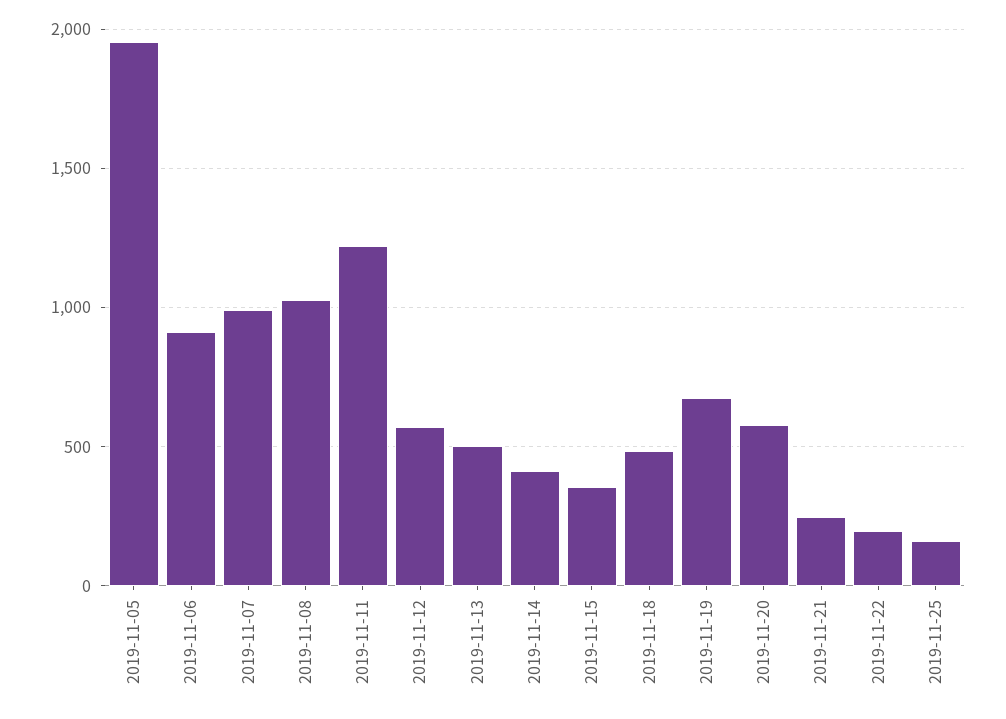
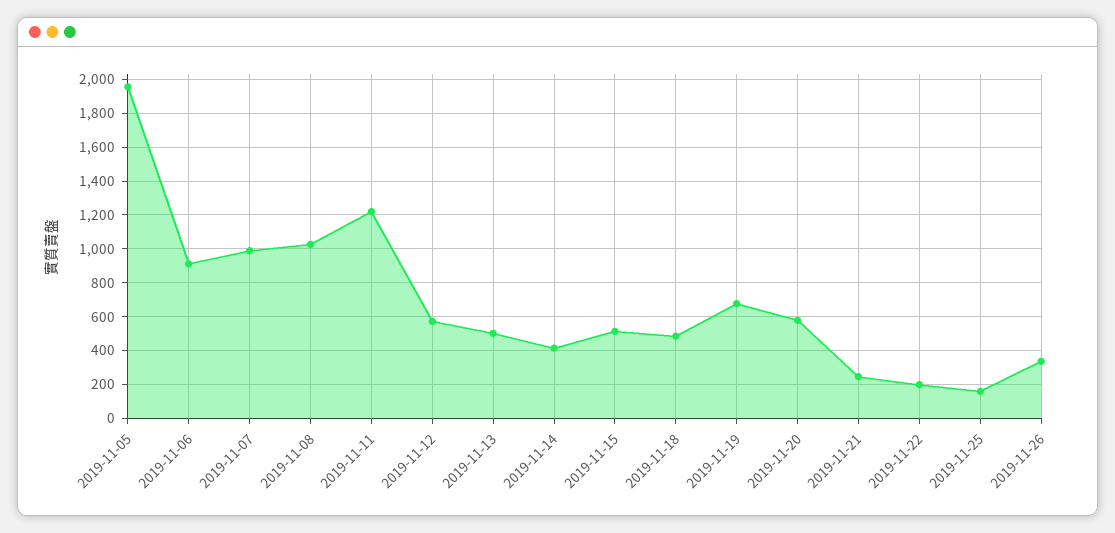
2019-11-15: 350 -> 500
2019-11-26: none -> 350

